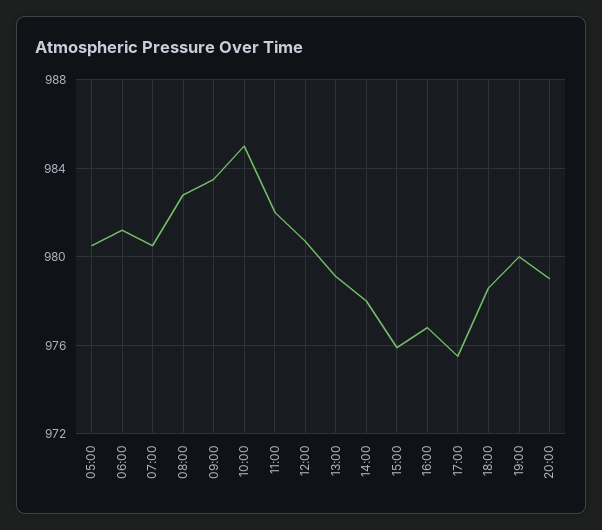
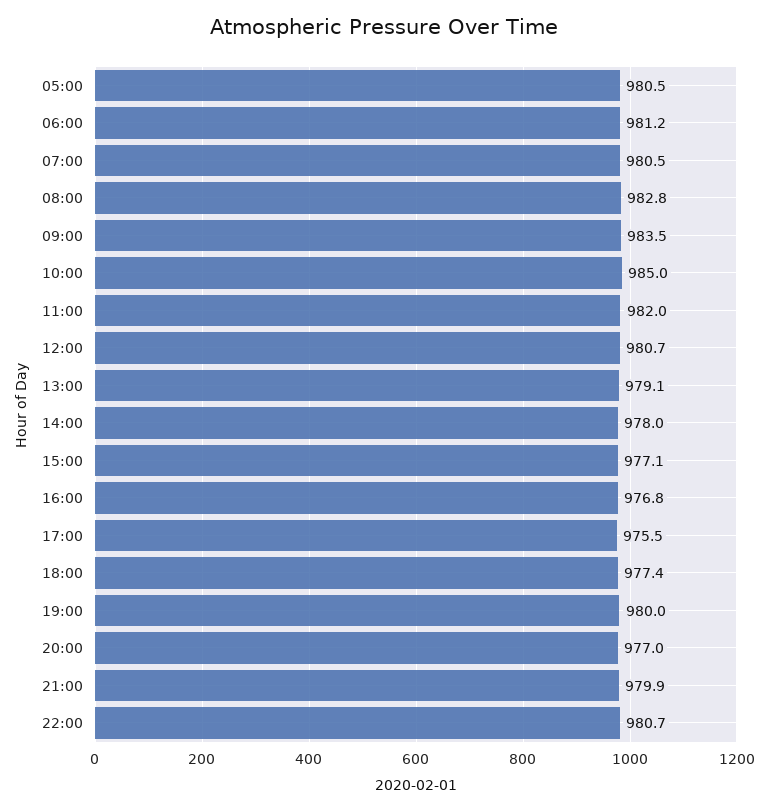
15:00: 976 -> 977.1
18:00: 978.5 -> 977.4
20:00: 979 -> 977
21:00: none -> 979.9
22:00: none -> 980.7

